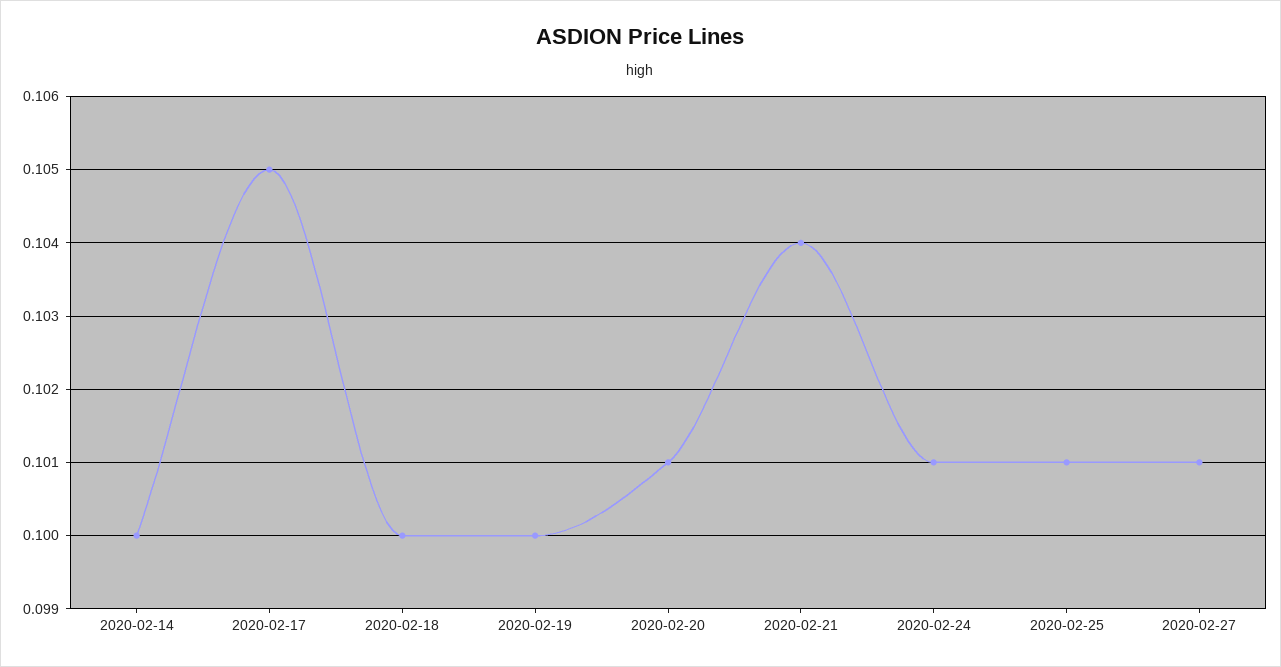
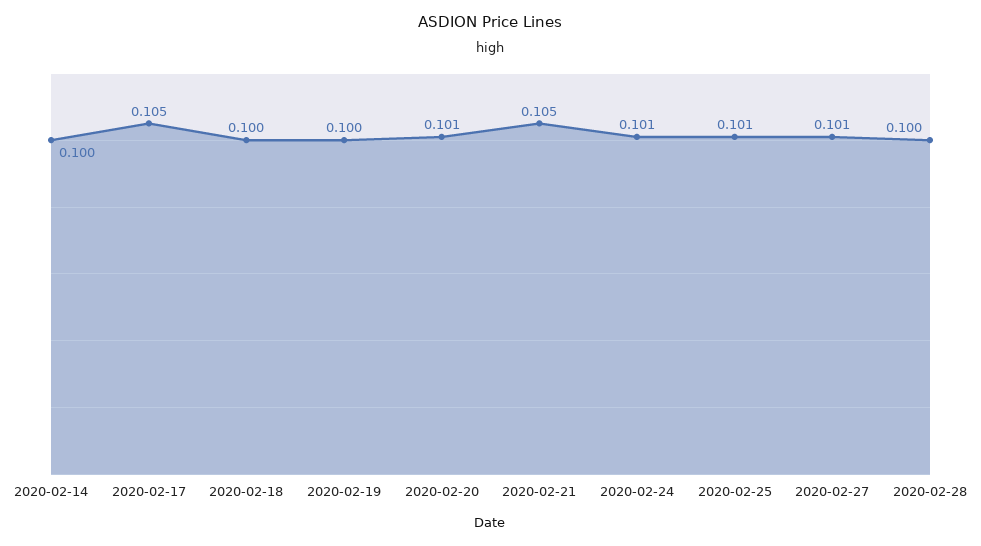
2020-02-21: 0.104 -> 0.105
2020-02-28: none -> 0.1

